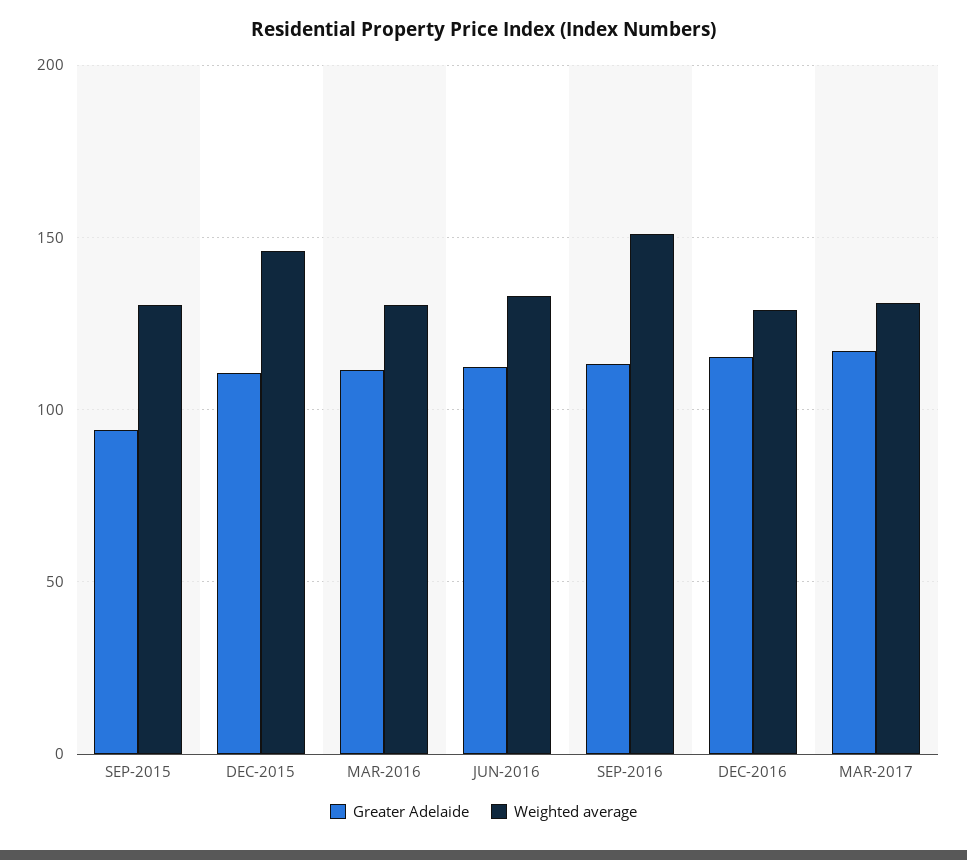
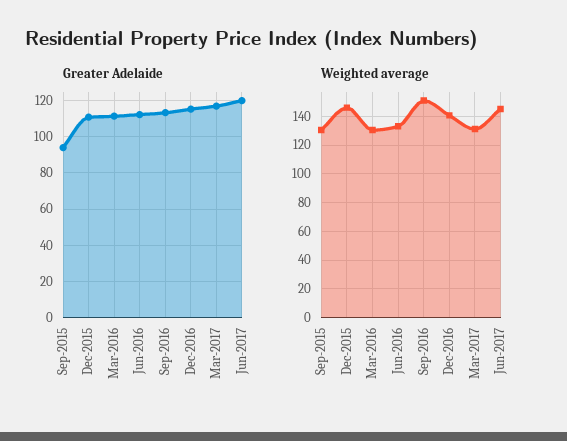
Weighted average, DEC-2016: 130 -> 140
Greater Adelaide, Jun-2017: none -> 120
Weighted average, Jun-2017: none -> 145

